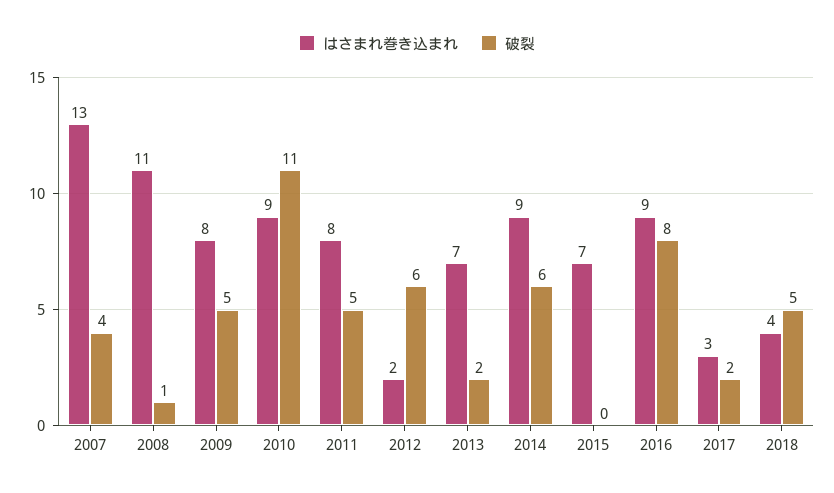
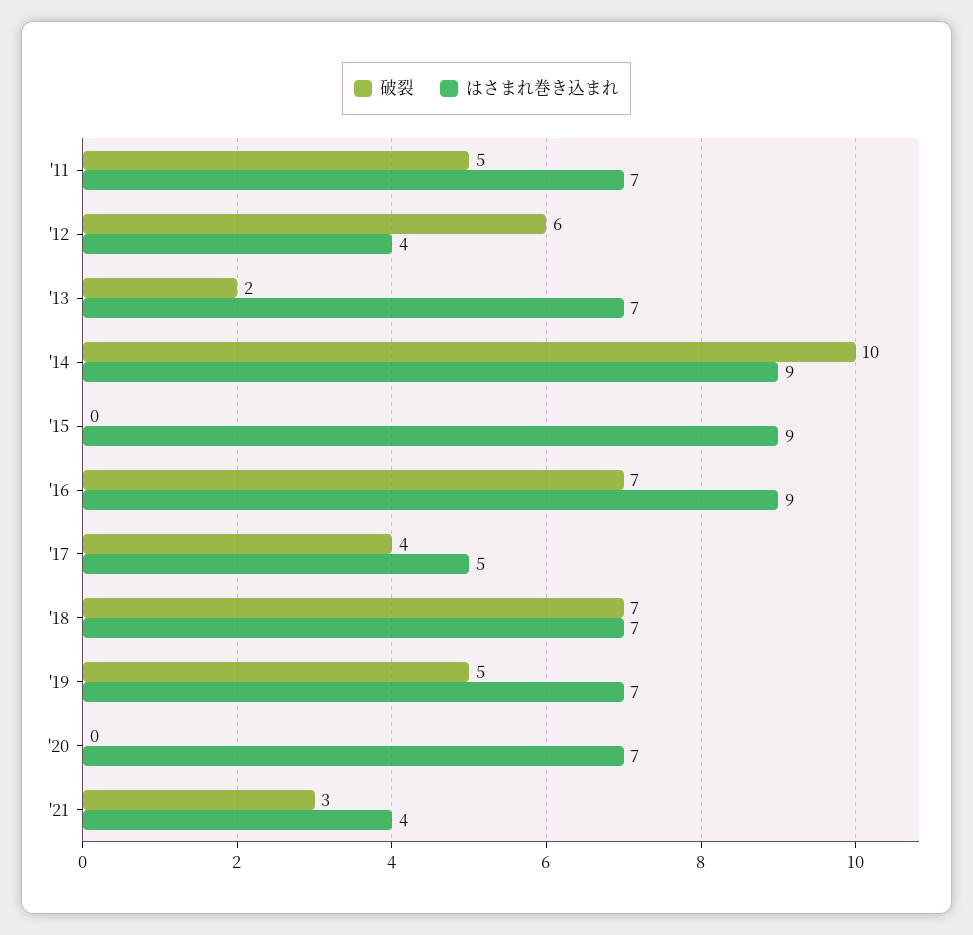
はさまれ巻き込まれ, 2007: 13 -> none
破裂, 2007: 4 -> none
はさまれ巻き込まれ, 2008: 11 -> none
破裂, 2008: 1 -> none
はさまれ巻き込まれ, 2009: 8 -> none
破裂, 2009: 5 -> none
はさまれ巻き込まれ, 2010: 9 -> none
破裂, 2010: 11 -> none
はさまれ巻き込まれ, 2011: 8 -> 7
はさまれ巻き込まれ, 2012: 2 -> 4
破裂, 2014: 6 -> 10
はさまれ巻き込まれ, 2015: 7 -> 9
破裂, 2016: 8 -> 7
はさまれ巻き込まれ, 2017: 3 -> 5
破裂, 2017: 2 -> 4
はさまれ巻き込まれ, 2018: 4 -> 7
破裂, 2018: 5 -> 7
破裂, '19: none -> 5
はさまれ巻き込まれ, '19: none -> 7
破裂, '20: none -> 0
はさまれ巻き込まれ, '20: none -> 7
破裂, '21: none -> 3
はさまれ巻き込まれ, '21: none -> 4

